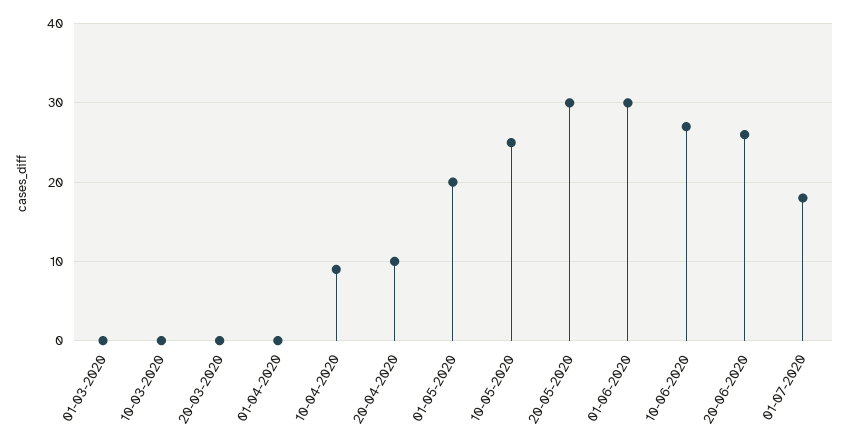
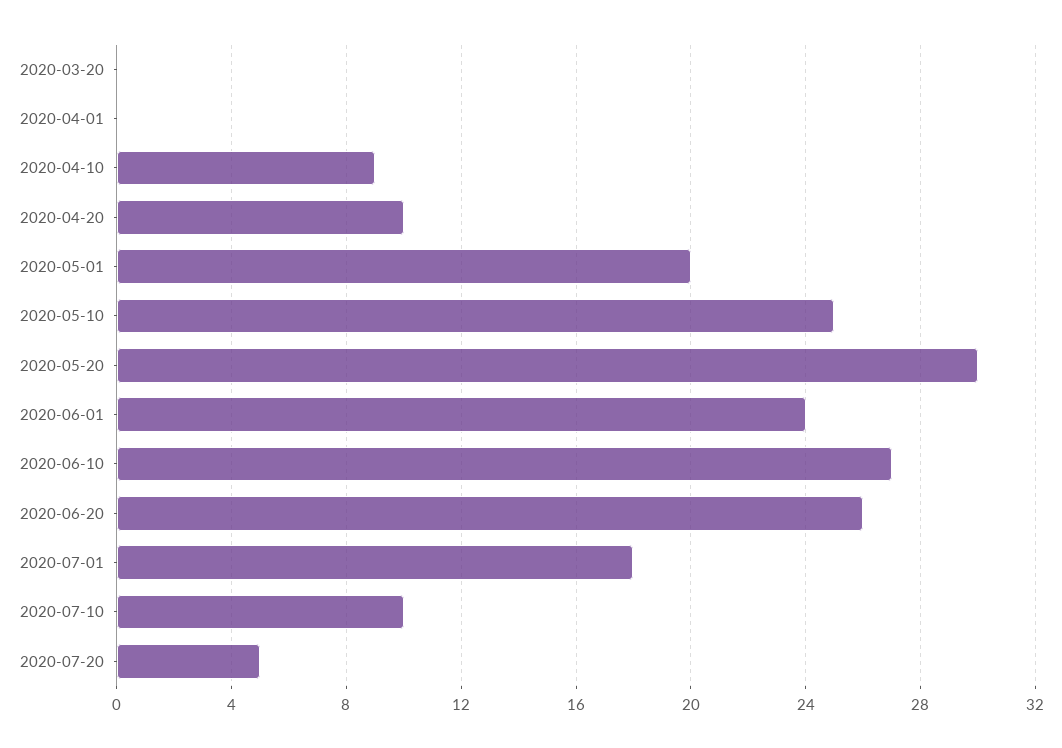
01-03-2020: 0 -> none
10-03-2020: 0 -> none
01-06-2020: 30 -> 24
2020-07-10: none -> 10
2020-07-20: none -> 5

